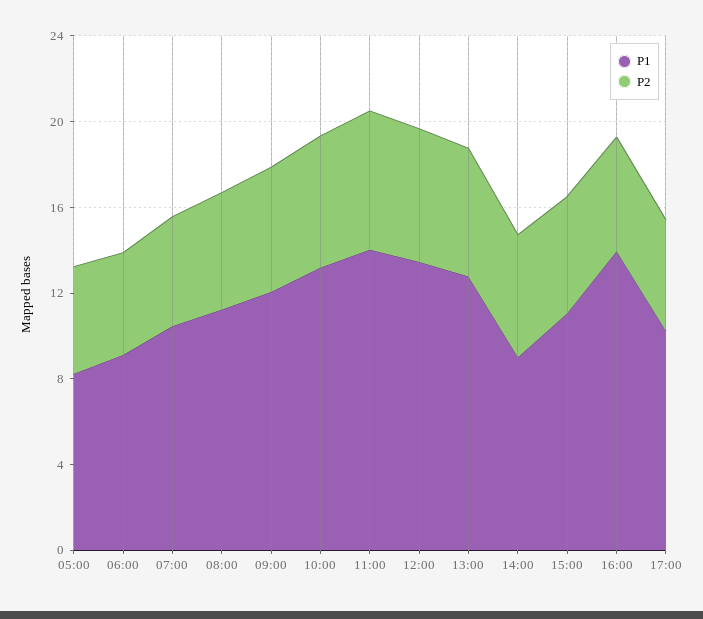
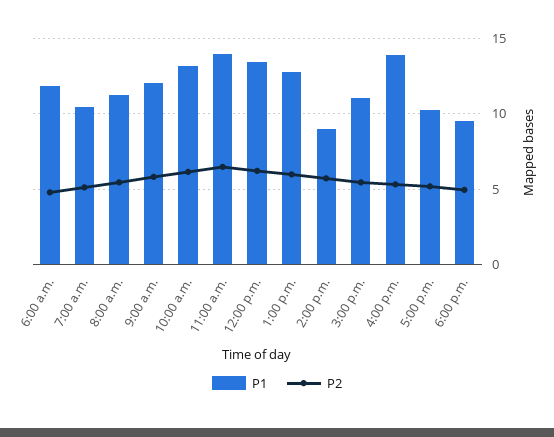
P1, 05:00: 8 -> none
P2, 05:00: 5 -> none
P1, 06:00: 9 -> 12
P1, 6:00 p.m.: none -> 9.5
P2, 6:00 p.m.: none -> 5

